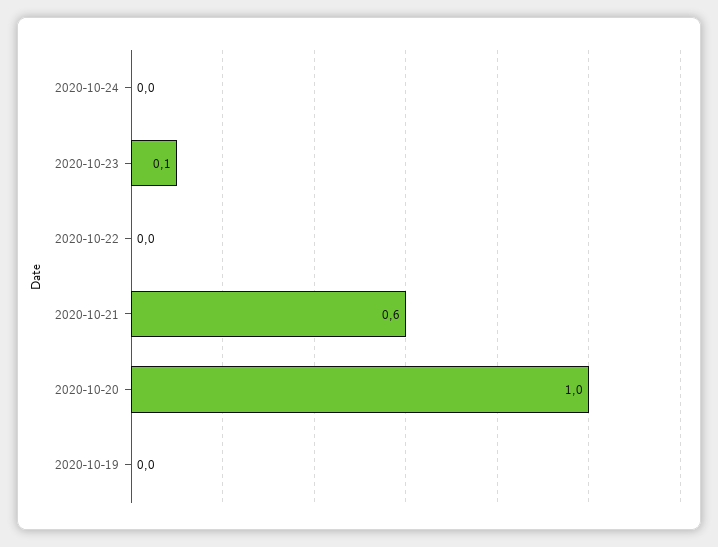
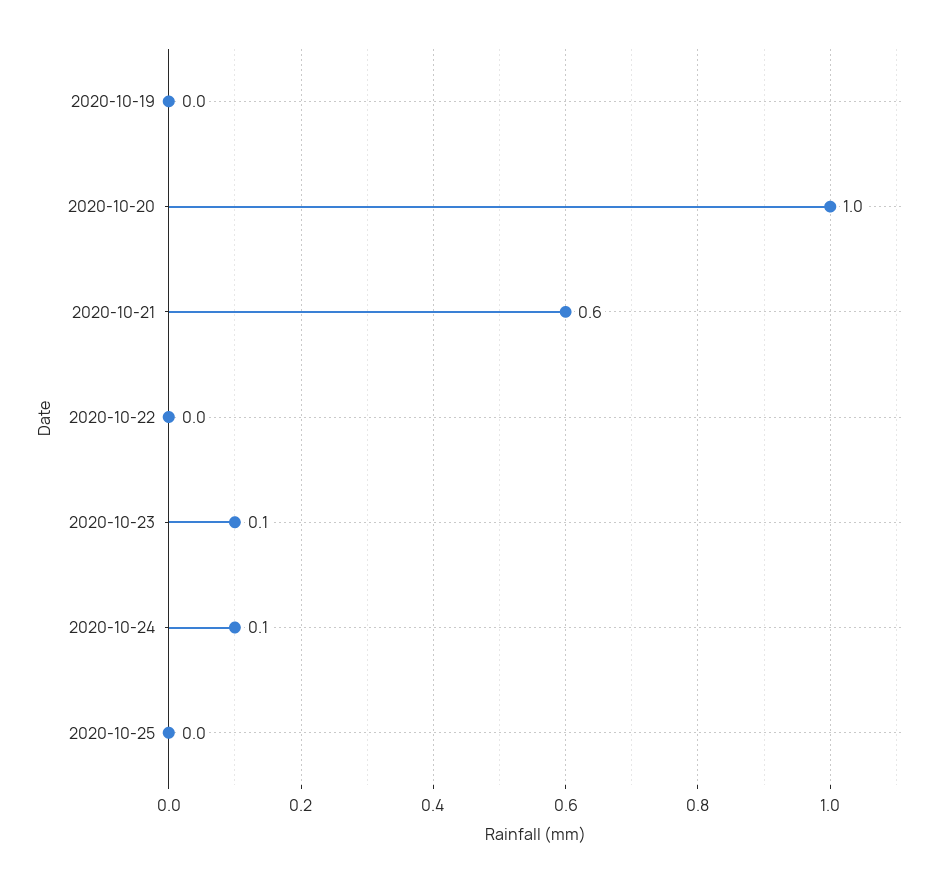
2020-10-24: 0 -> 0.1
2020-10-25: none -> 0

